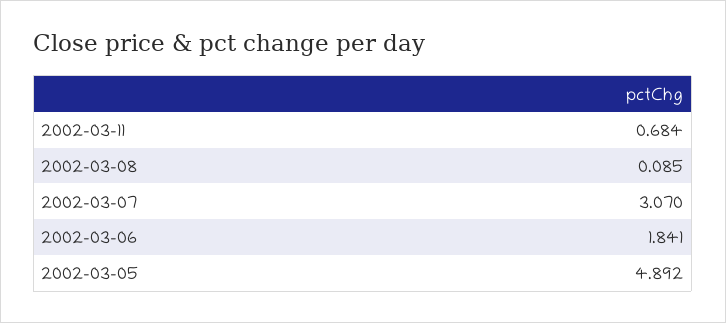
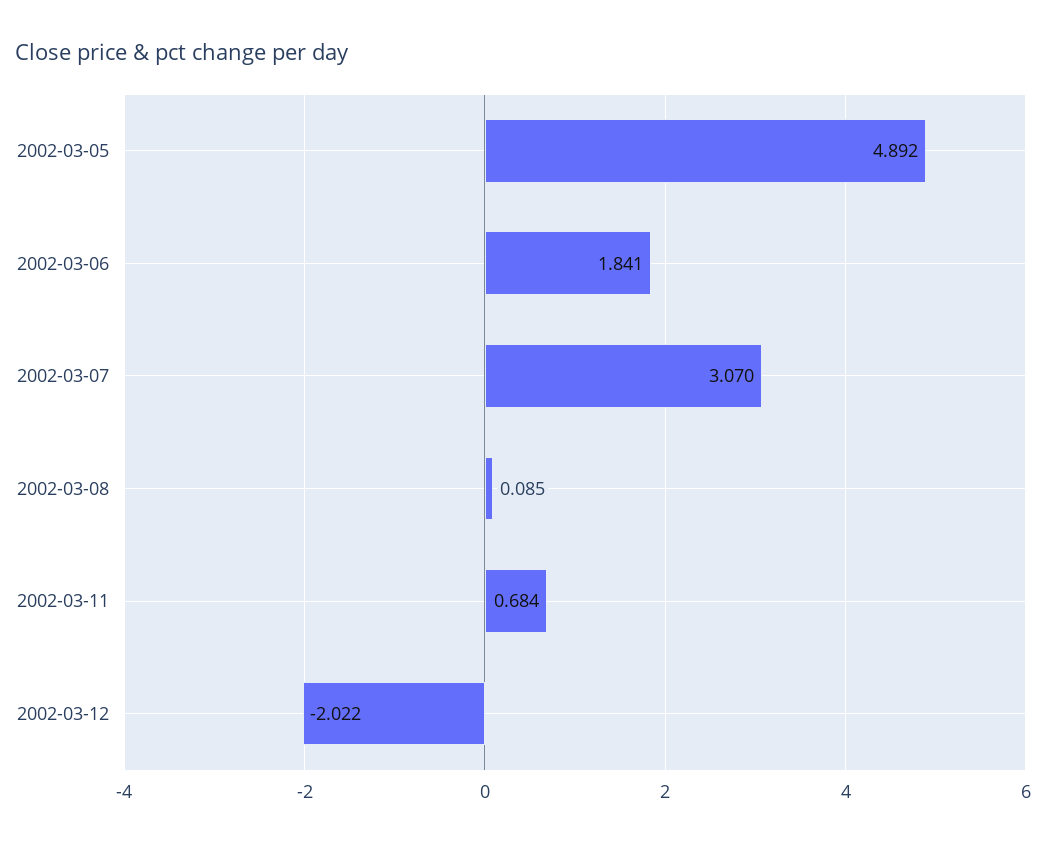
2002-03-12: none -> -2.022

